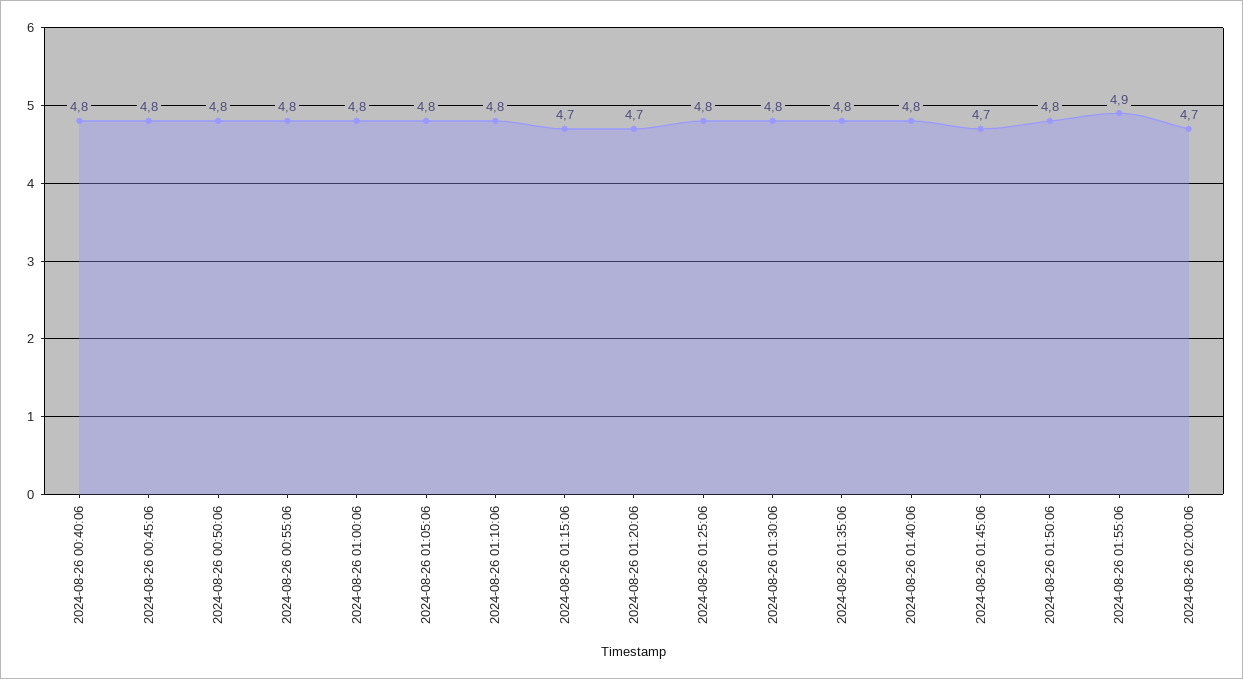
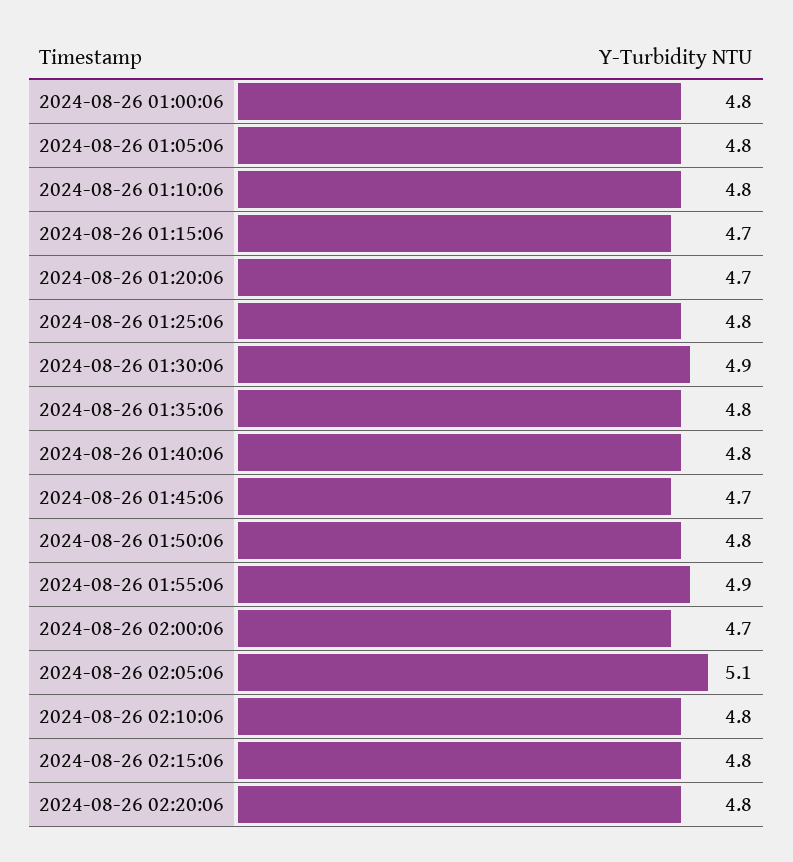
2024-08-26 00:40:06: 4.8 -> none
2024-08-26 00:45:06: 4.8 -> none
2024-08-26 00:50:06: 4.8 -> none
2024-08-26 00:55:06: 4.8 -> none
2024-08-26 01:30:06: 4.8 -> 4.9
2024-08-26 02:05:06: none -> 5.1
2024-08-26 02:10:06: none -> 4.8
2024-08-26 02:15:06: none -> 4.8
2024-08-26 02:20:06: none -> 4.8

